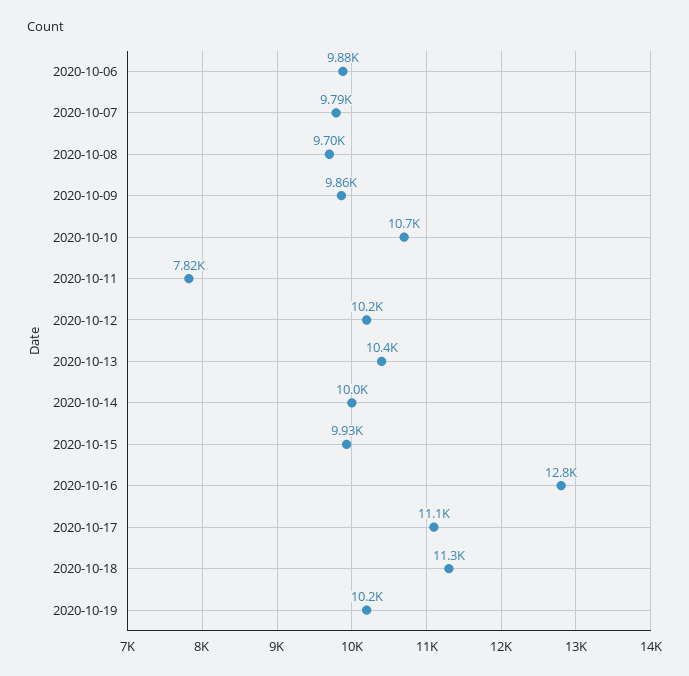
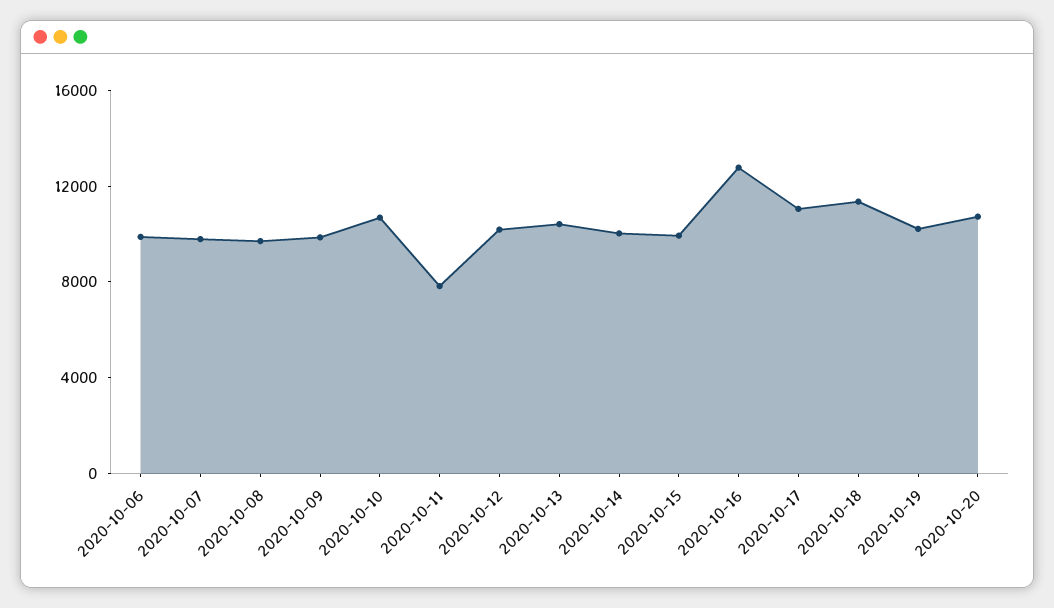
2020-10-20: none -> 11000

